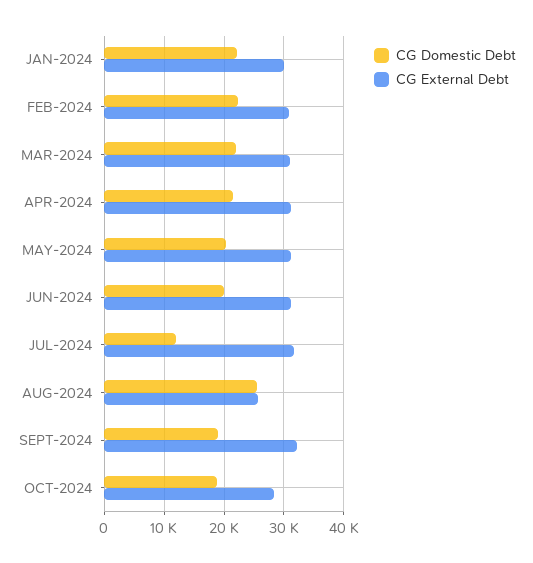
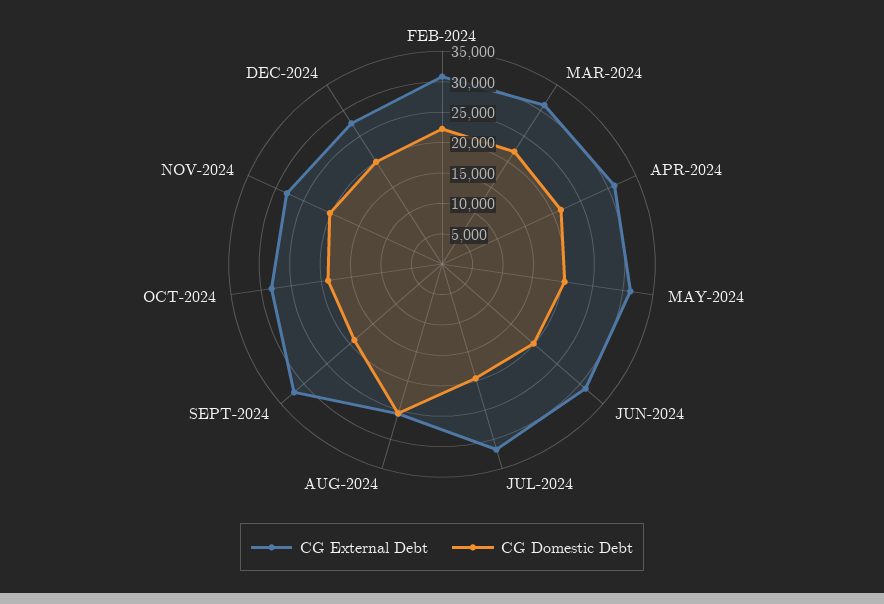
CG Domestic Debt, JAN-2024: 22000 -> none
CG External Debt, JAN-2024: 30000 -> none
CG Domestic Debt, JUL-2024: 12000 -> 20000
CG External Debt, NOV-2024: none -> 27500
CG Domestic Debt, NOV-2024: none -> 20000
CG External Debt, DEC-2024: none -> 27500
CG Domestic Debt, DEC-2024: none -> 20000

